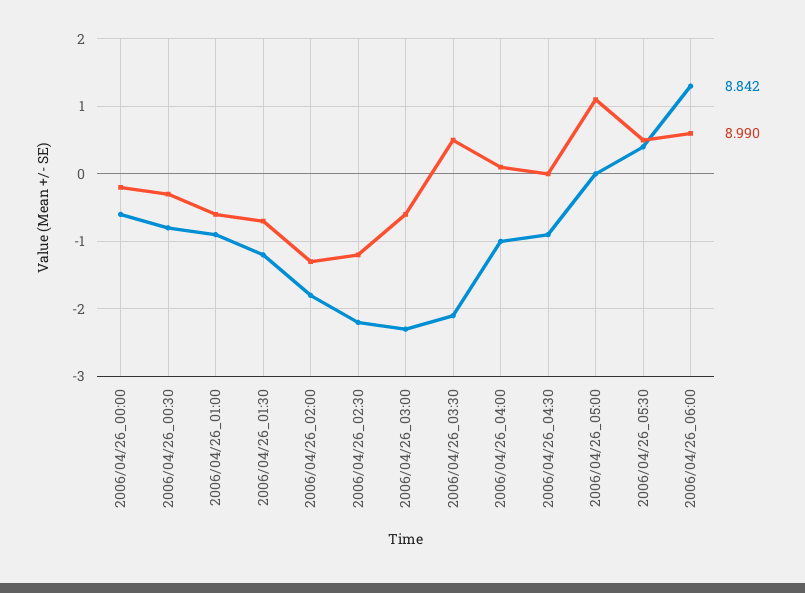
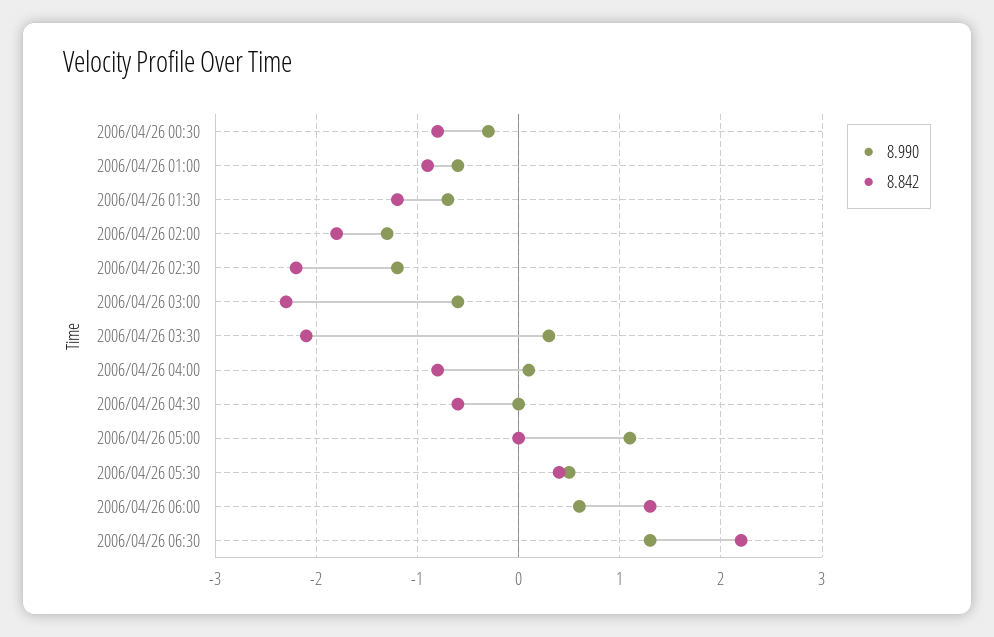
8.842, 2006/04/26_00:00: -0.6 -> none
8.990, 2006/04/26_00:00: -0.2 -> none
8.990, 2006/04/26_03:30: 0.5 -> 0.3
8.842, 2006/04/26_04:00: -1 -> -0.8
8.842, 2006/04/26_04:30: -0.9 -> -0.6
8.990, 2006/04/26 06:30: none -> 1.3
8.842, 2006/04/26 06:30: none -> 2.2

